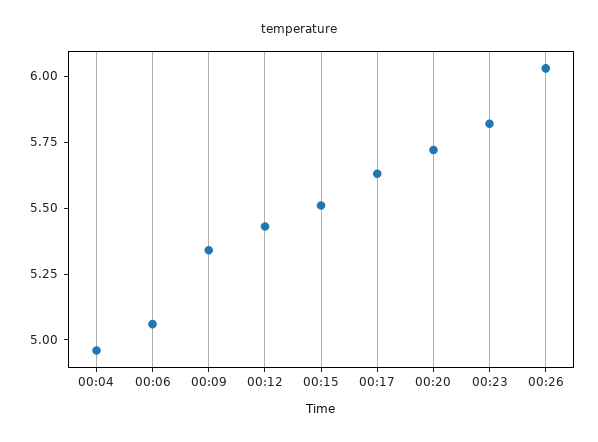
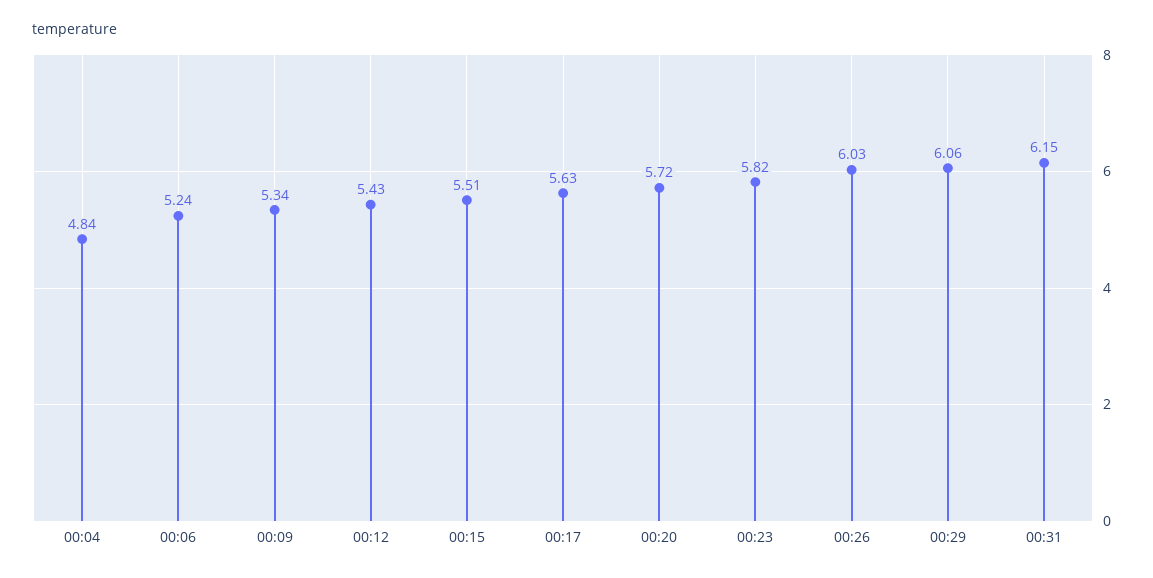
00:04: 4.95 -> 4.84
00:06: 5.05 -> 5.24
00:29: none -> 6.06
00:31: none -> 6.15

